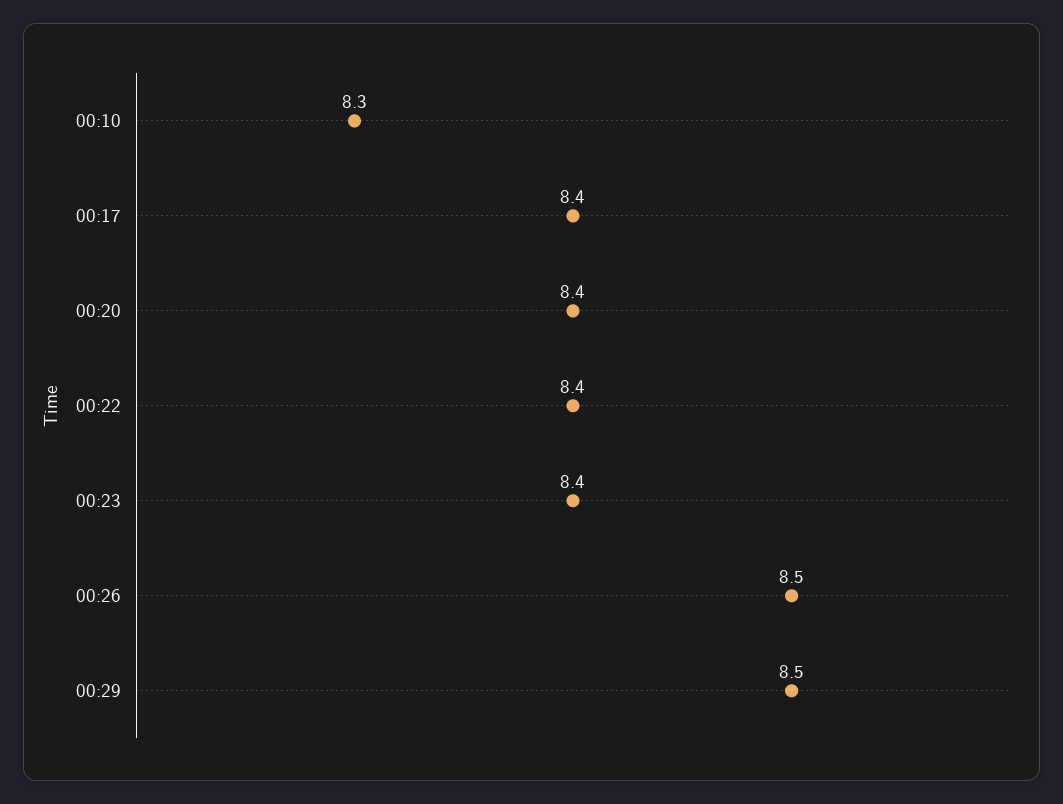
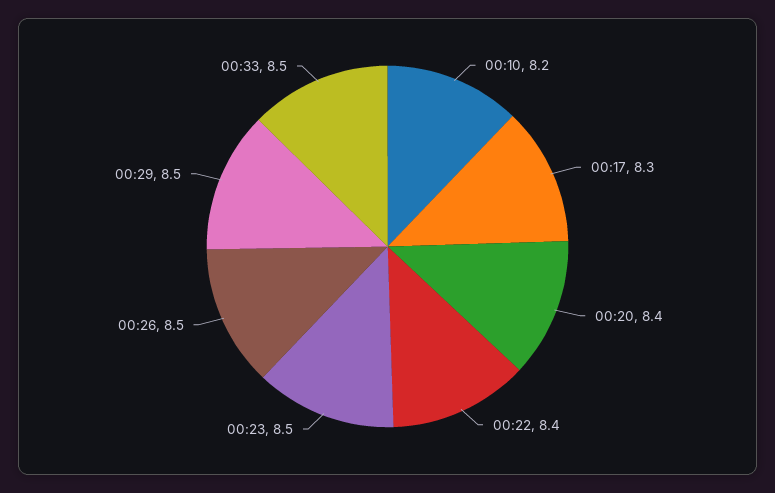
00:10: 8.3 -> 8.2
00:17: 8.4 -> 8.3
00:23: 8.4 -> 8.5
00:33: none -> 8.5

